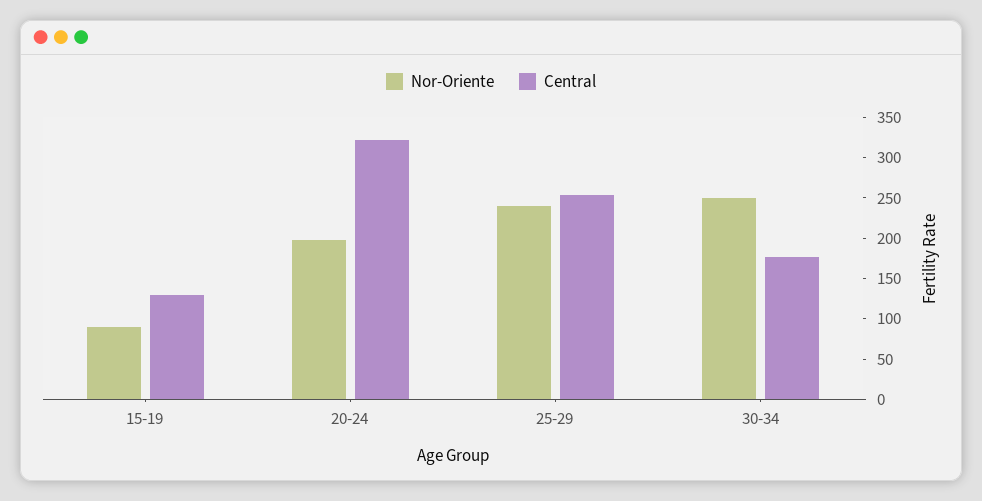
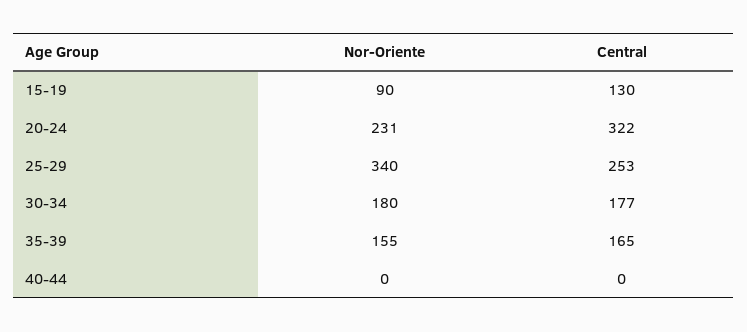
Nor-Oriente, 20-24: 200 -> 231
Nor-Oriente, 25-29: 240 -> 340
Nor-Oriente, 30-34: 250 -> 180
Nor-Oriente, 35-39: none -> 155
Central, 35-39: none -> 165
Nor-Oriente, 40-44: none -> 0
Central, 40-44: none -> 0

